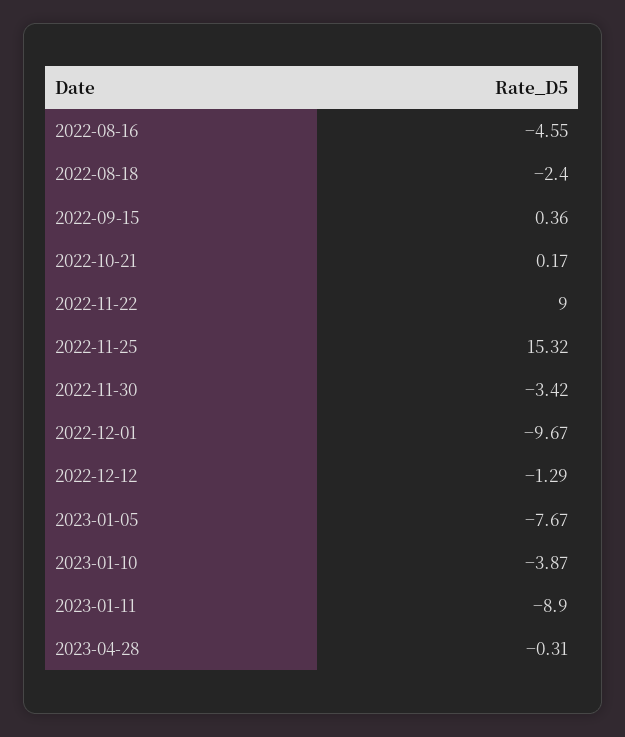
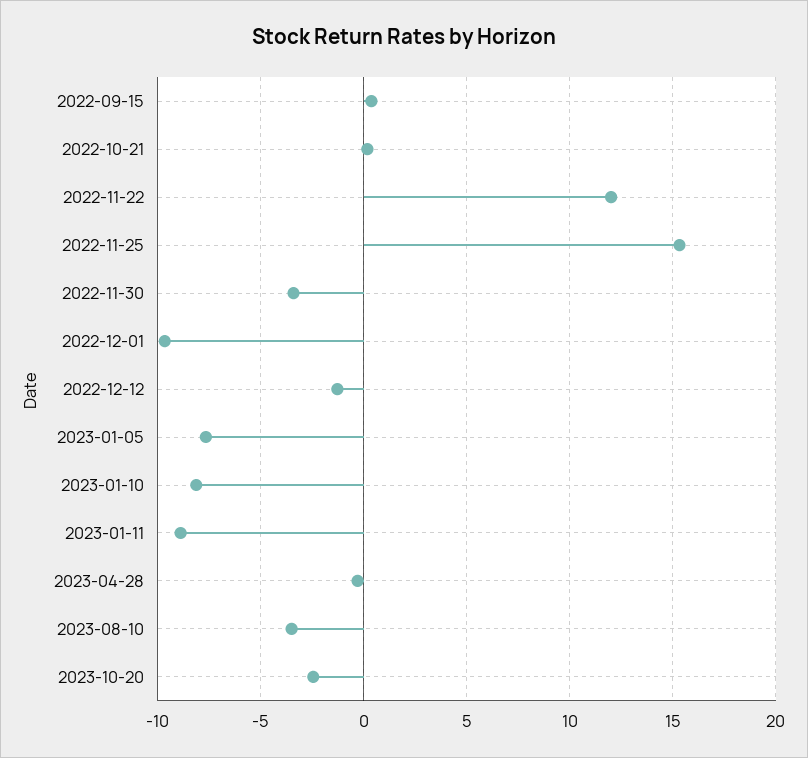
2022-08-16: -4.55 -> none
2022-08-18: -2.4 -> none
2022-11-22: 9 -> 12
2023-01-10: -3.87 -> -8
2023-08-10: none -> -3.5
2023-10-20: none -> -2.5

